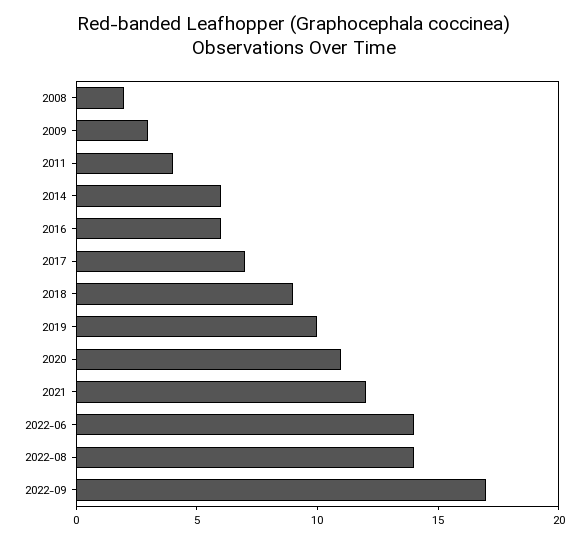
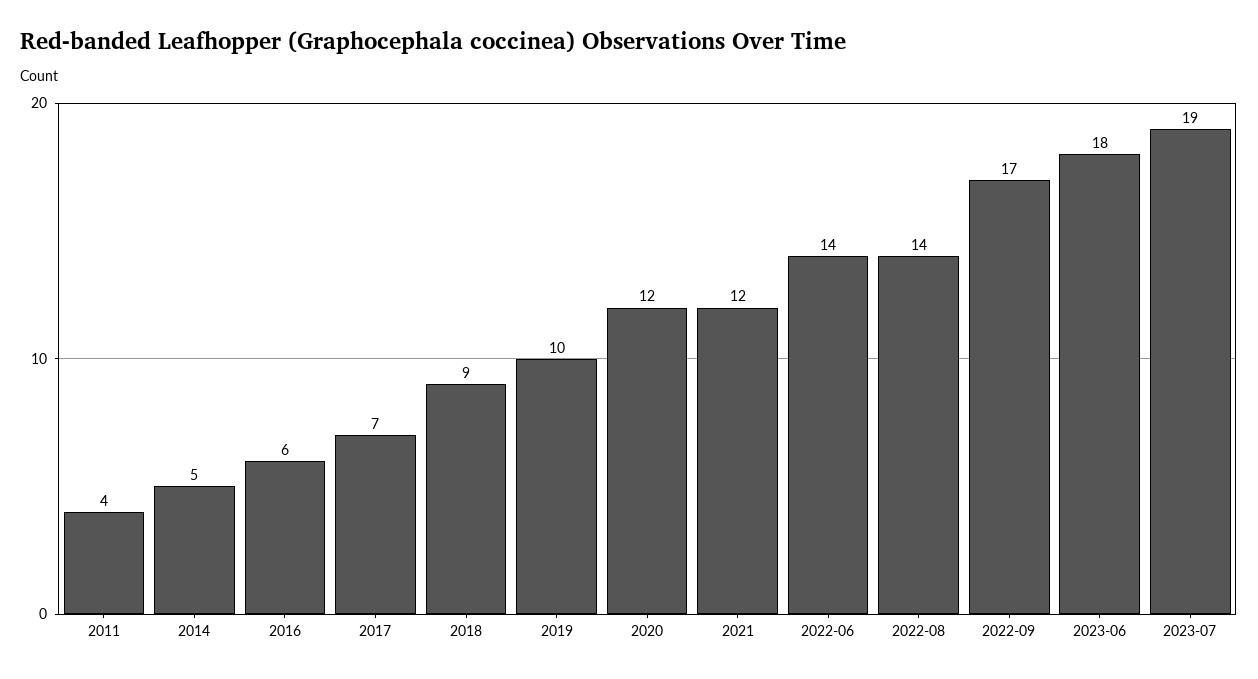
2008: 2 -> none
2009: 3 -> none
2014: 6 -> 5
2020: 11 -> 12
2023-06: none -> 18
2023-07: none -> 19

